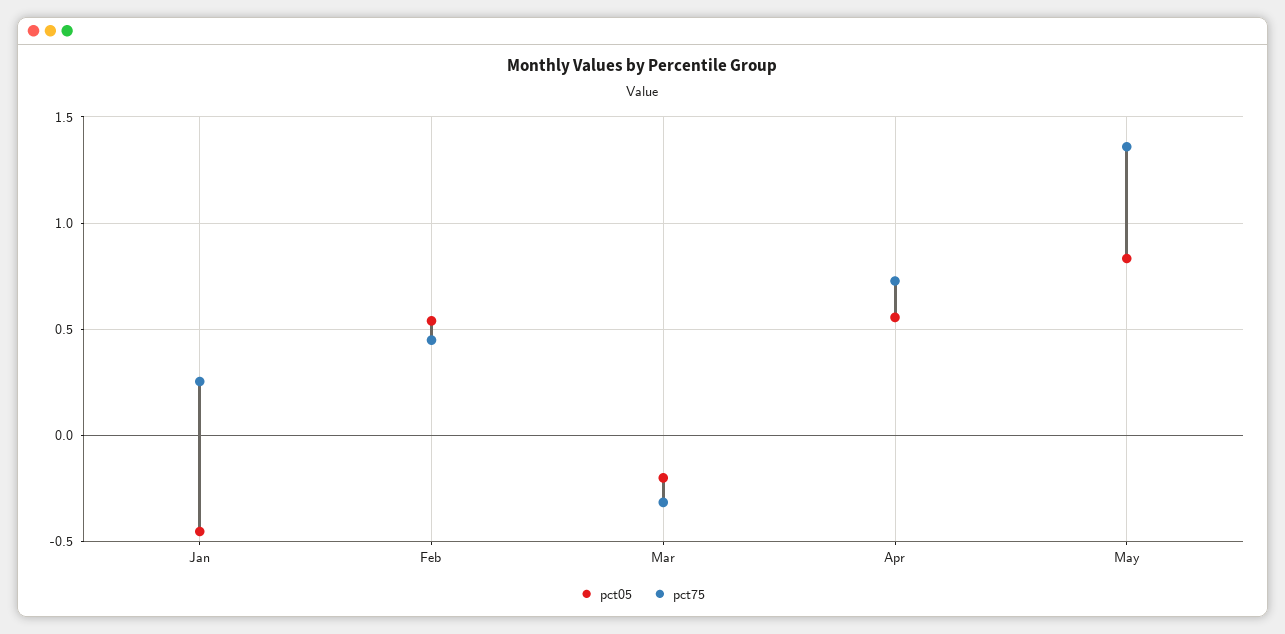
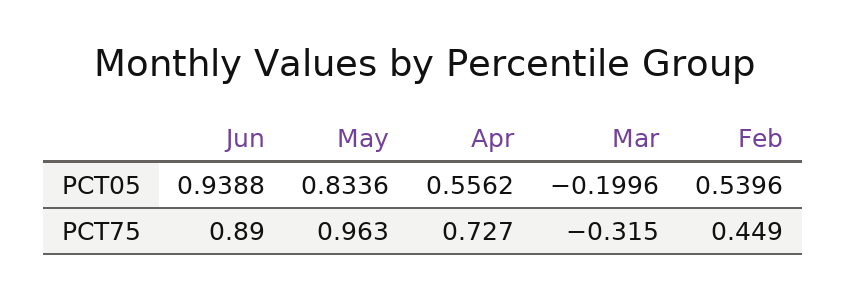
pct05, Jan: -0.45 -> none
pct75, Jan: 0.25 -> none
pct75, May: 1.35 -> 0.963
pct05, Jun: none -> 0.9388
pct75, Jun: none -> 0.89

